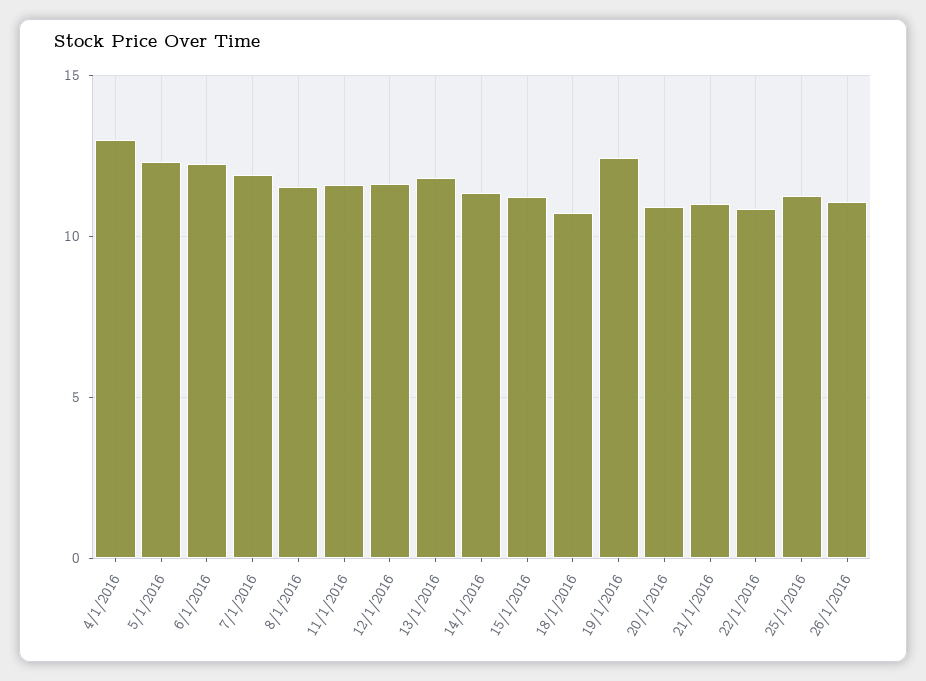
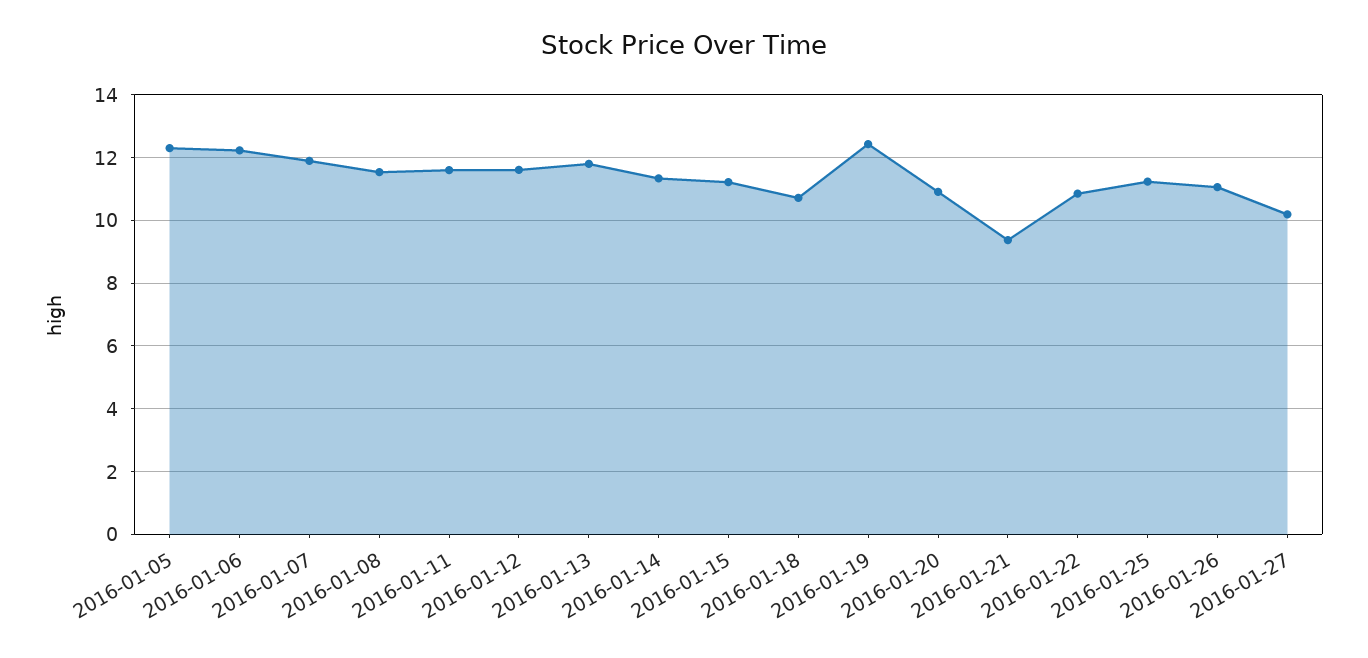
4/1/2016: 13 -> none
21/1/2016: 11 -> 9.4
2016-01-27: none -> 10.2

